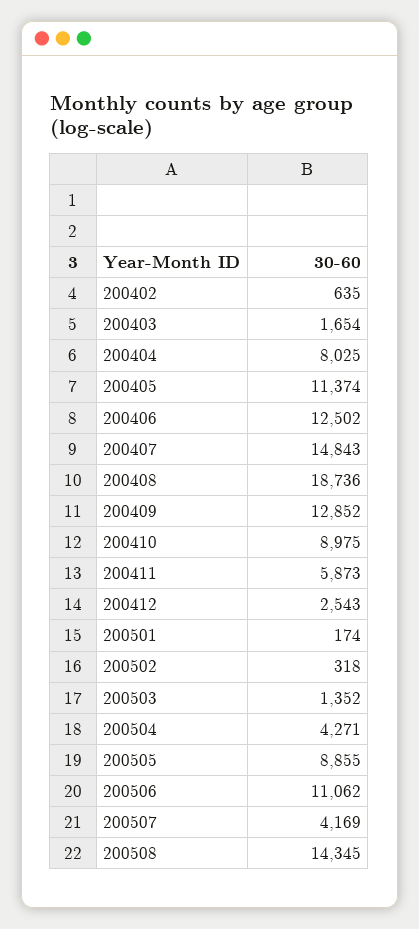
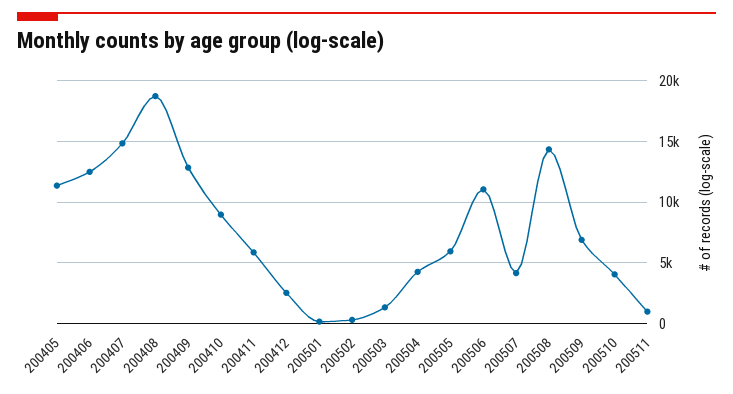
200402: 635 -> none
200403: 1654 -> none
200404: 8025 -> none
200505: 8855 -> 6000
200509: none -> 7000
200510: none -> 4000
200511: none -> 1000

